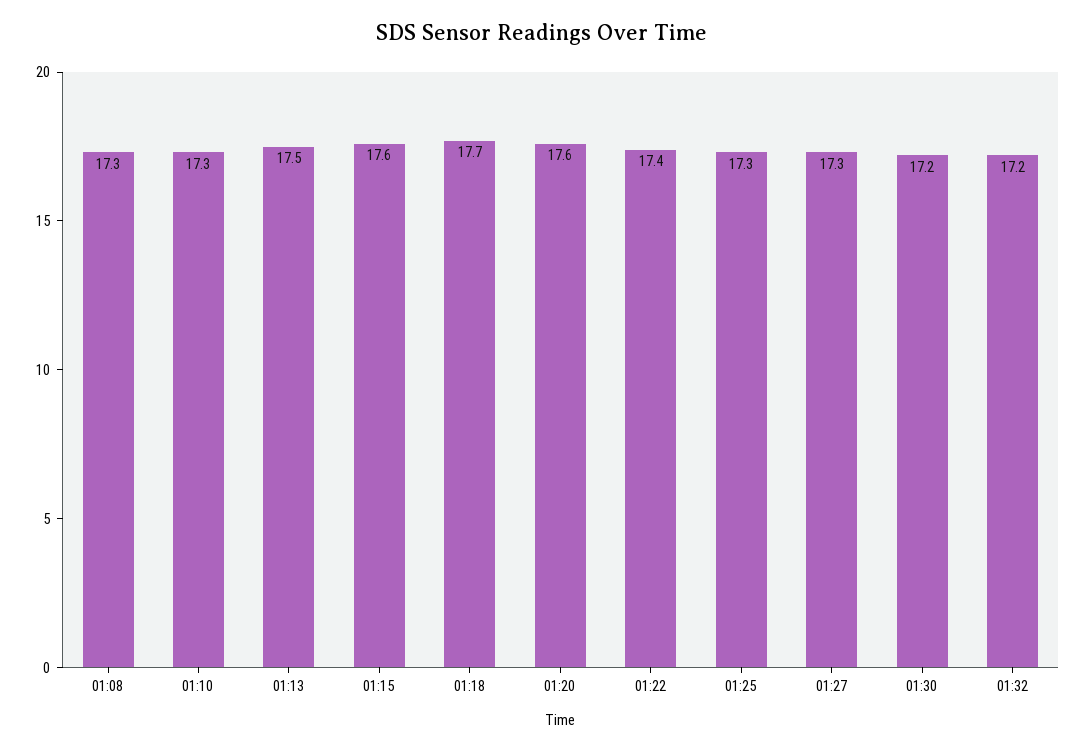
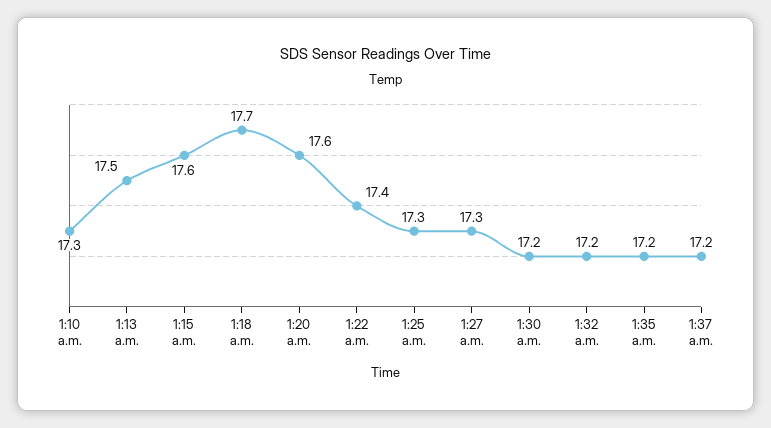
01:08: 17.3 -> none
1:35 a.m.: none -> 17.2
1:37 a.m.: none -> 17.2

